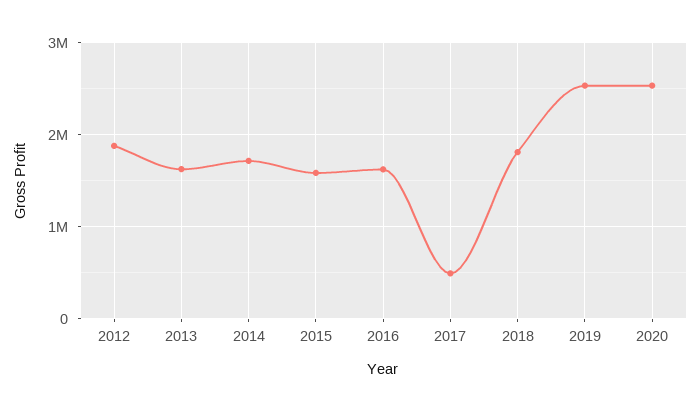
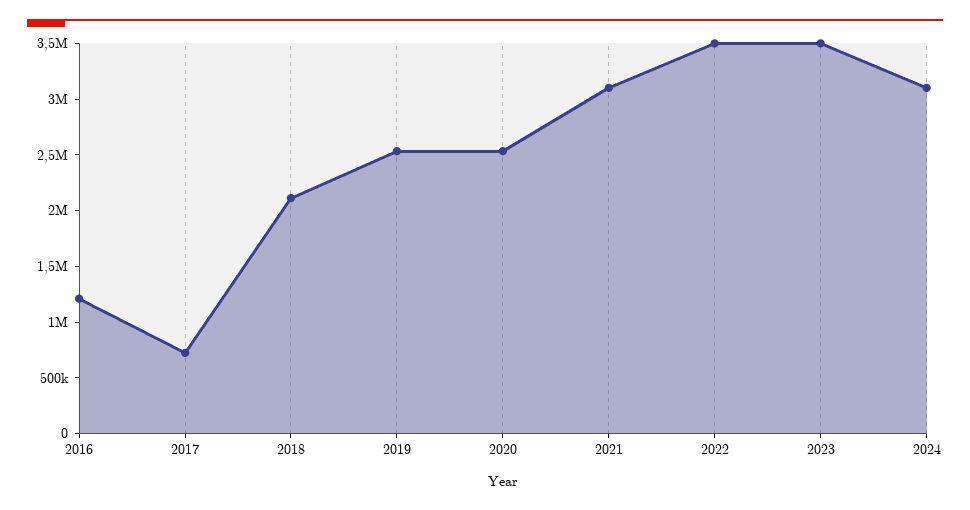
2012: 1900000 -> none
2013: 1600000 -> none
2014: 1700000 -> none
2015: 1600000 -> none
2016: 1600000 -> 1200000
2017: 500000 -> 700000
2018: 1800000 -> 2100000
2021: none -> 3100000
2022: none -> 3500000
2023: none -> 3500000
2024: none -> 3100000

